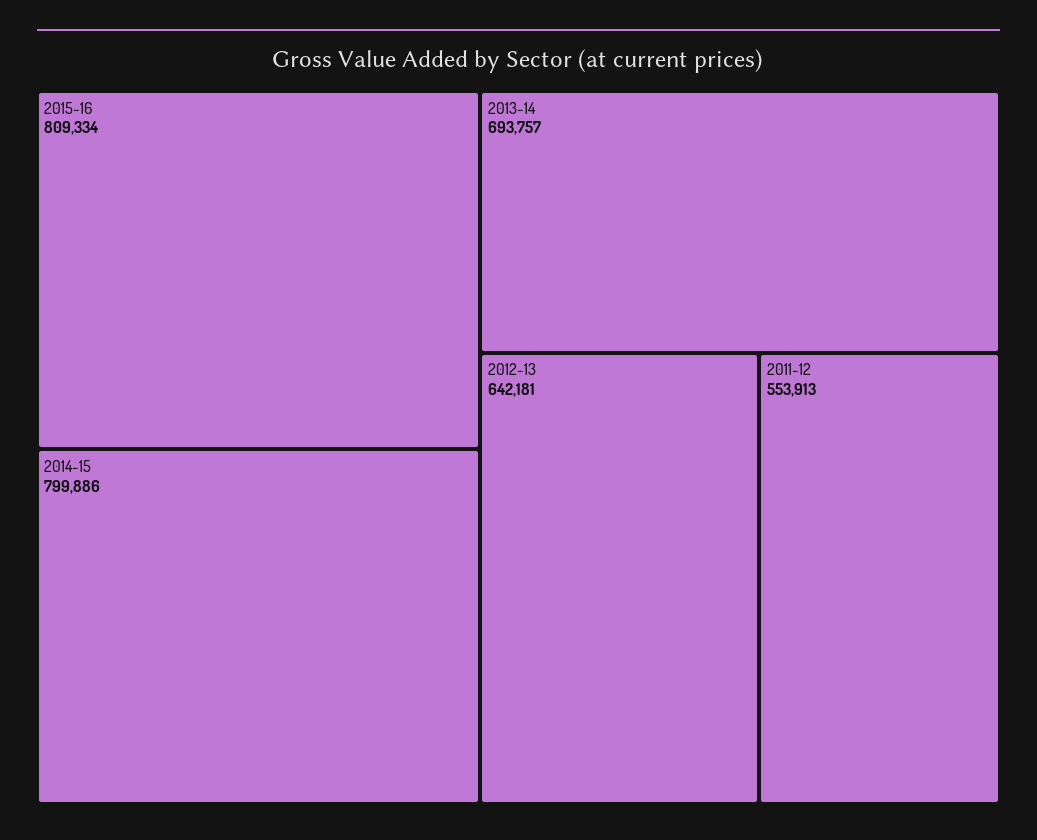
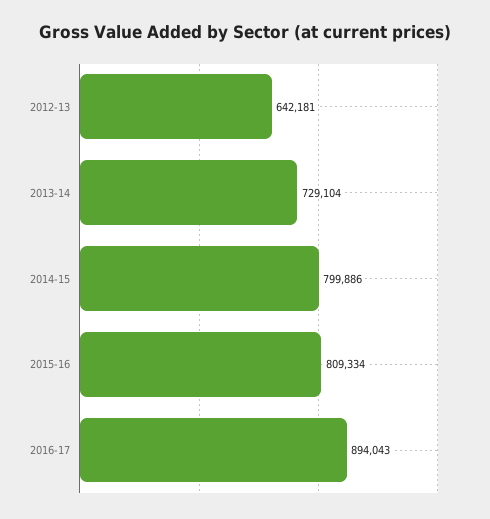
2013-14: 693757 -> 729104
2011-12: 553913 -> none
2016-17: none -> 894043

